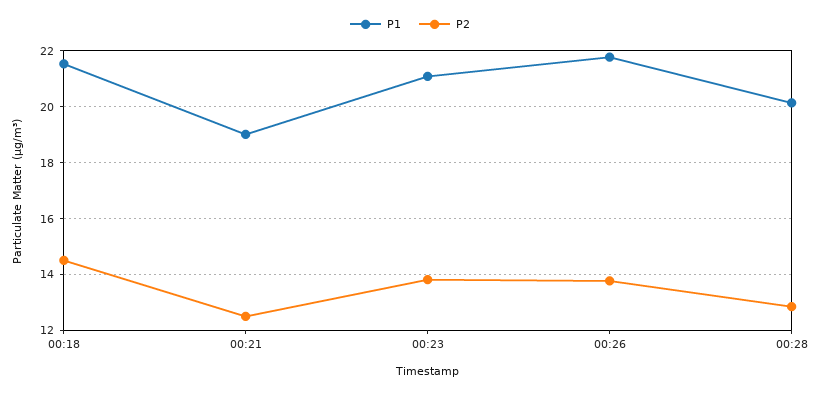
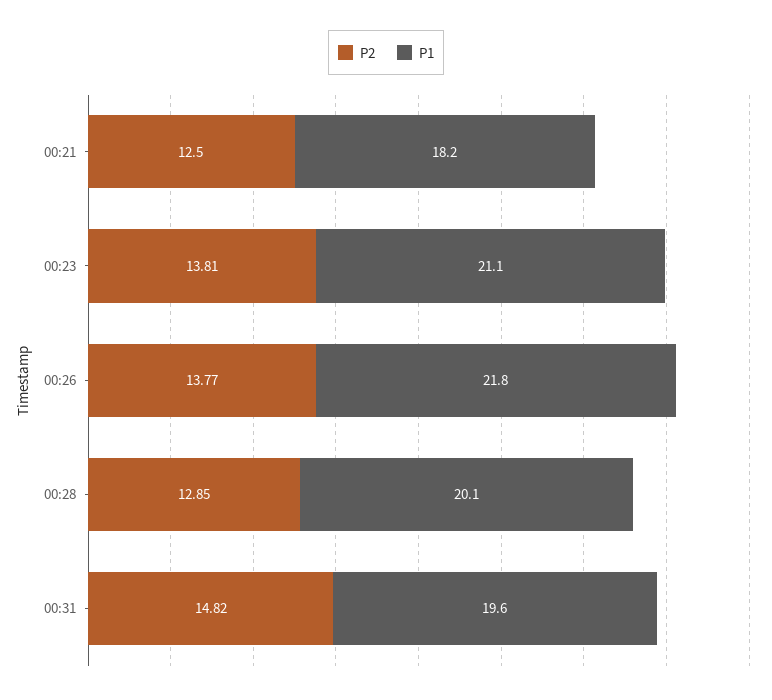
P1, 00:18: 21.5 -> none
P2, 00:18: 14.5 -> none
P1, 00:21: 19 -> 18.2
P2, 00:31: none -> 14.82
P1, 00:31: none -> 19.6

